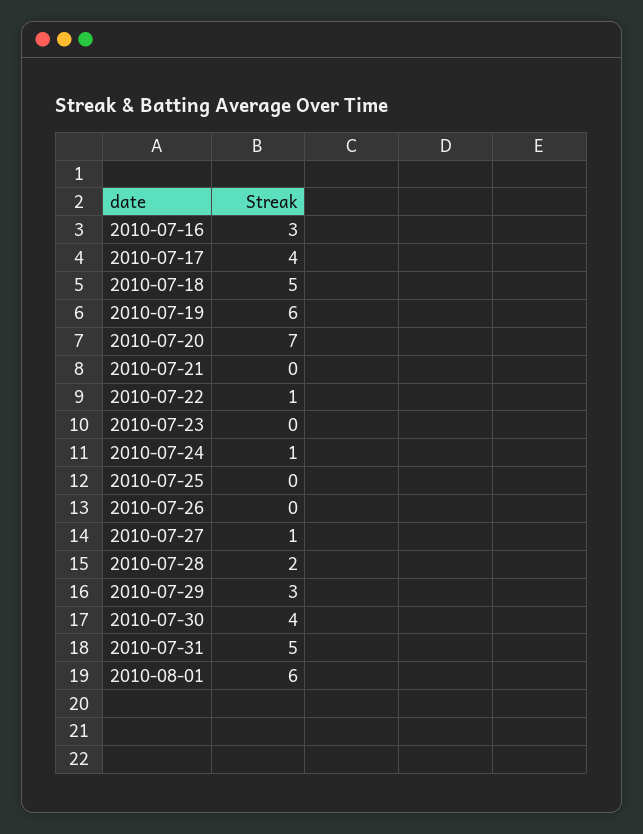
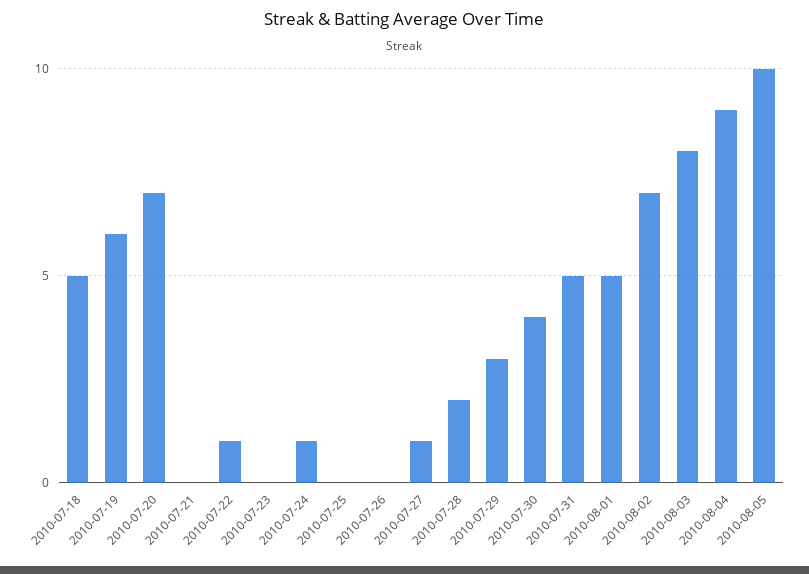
2010-07-16: 3 -> none
2010-07-17: 4 -> none
2010-08-01: 6 -> 5
2010-08-02: none -> 7
2010-08-03: none -> 8
2010-08-04: none -> 9
2010-08-05: none -> 10

